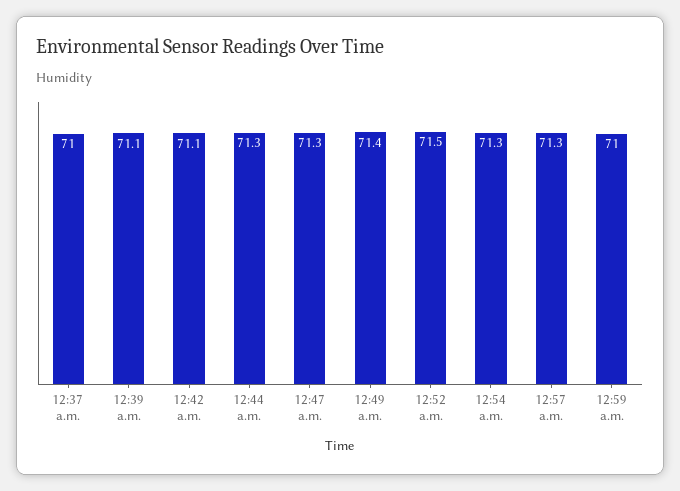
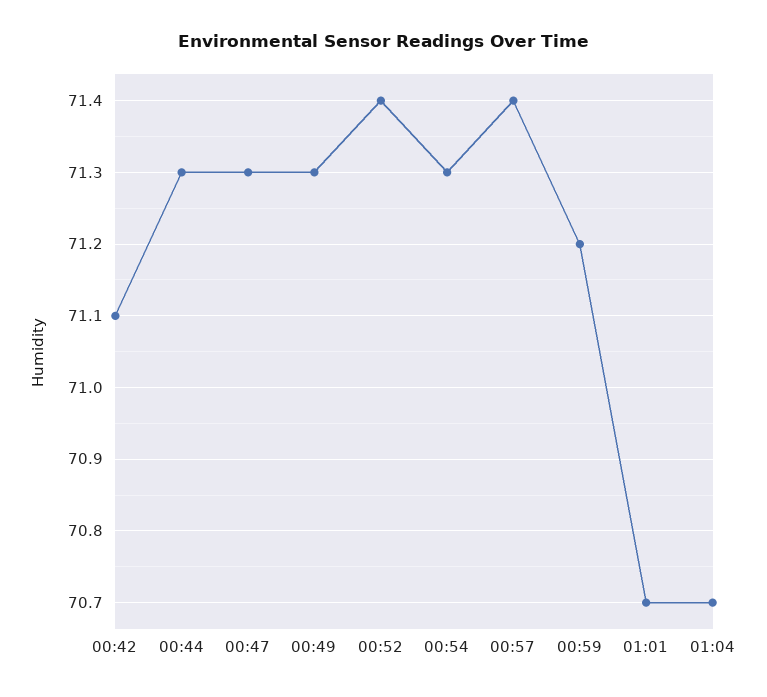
12:37 a.m.: 71 -> none
12:39 a.m.: 71.1 -> none
12:49 a.m.: 71.4 -> 71.3
12:52 a.m.: 71.5 -> 71.4
12:57 a.m.: 71.3 -> 71.4
12:59 a.m.: 71 -> 71.2
01:01: none -> 70.7
01:04: none -> 70.7

